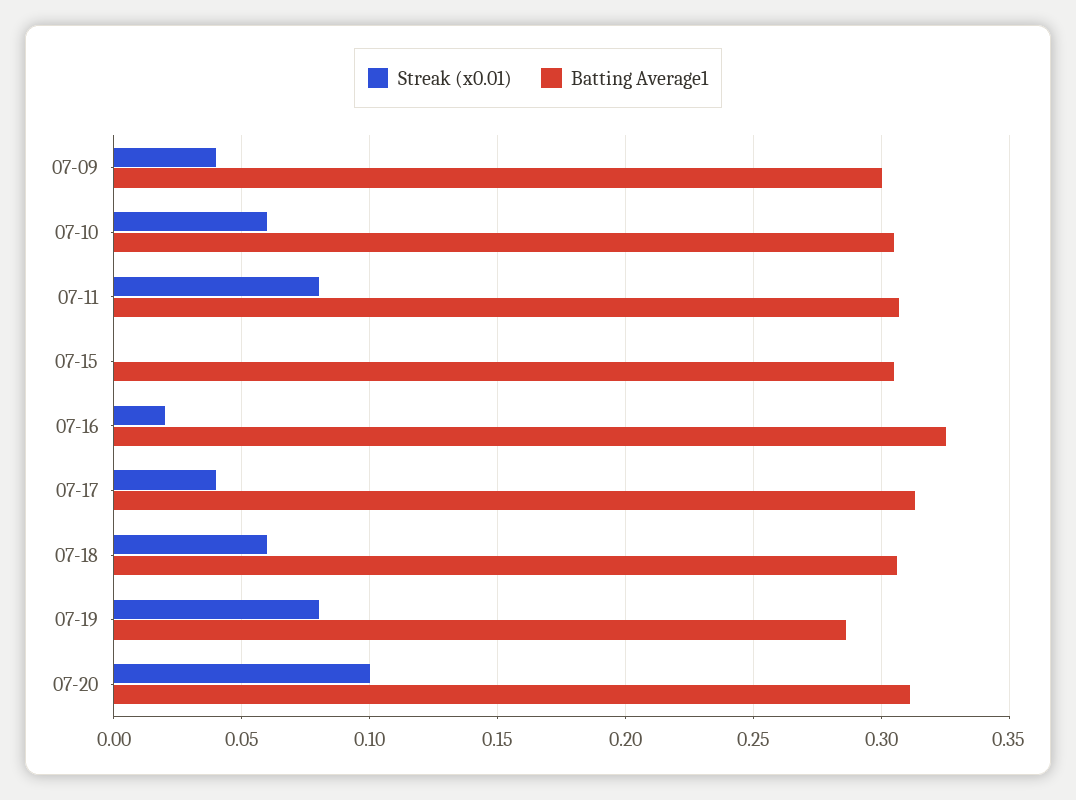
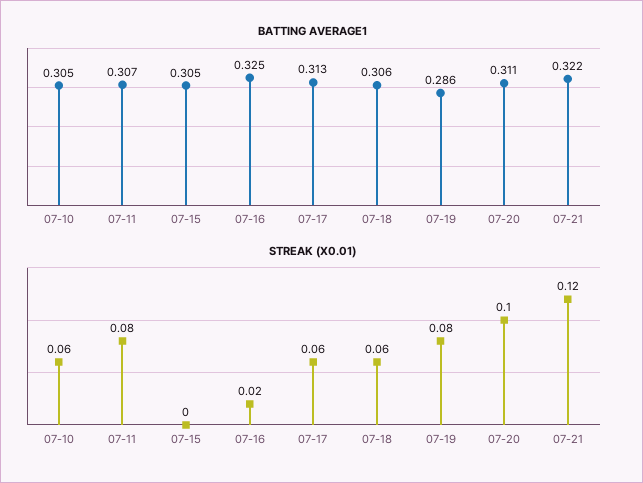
Streak (x0.01), 07-09: 0.04 -> none
Batting Average1, 07-09: 0.3 -> none
Streak (x0.01), 07-17: 0.04 -> 0.06
Batting Average1, 07-21: none -> 0.322
Streak (x0.01), 07-21: none -> 0.12

